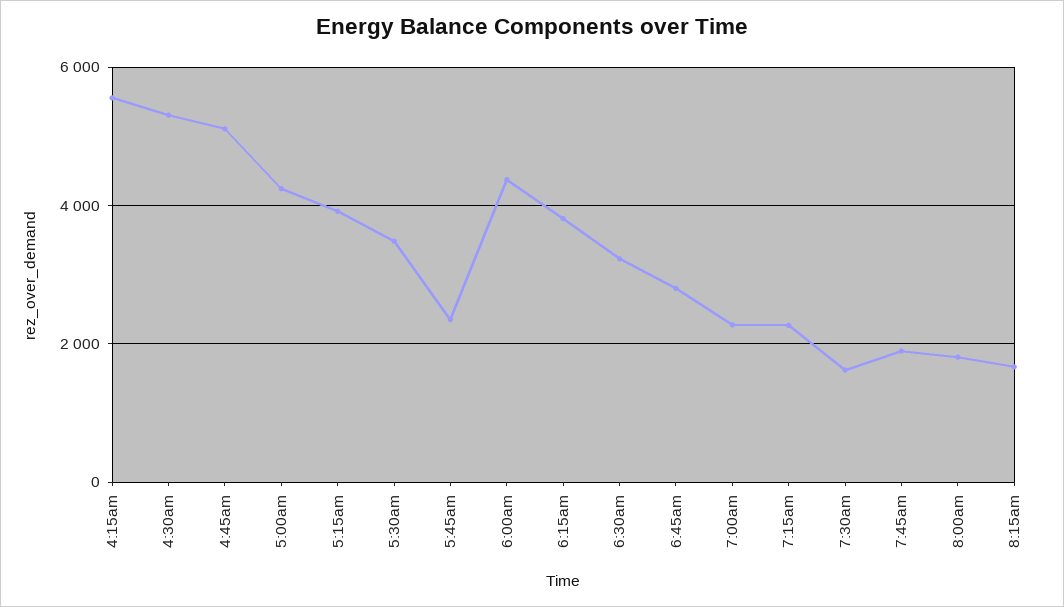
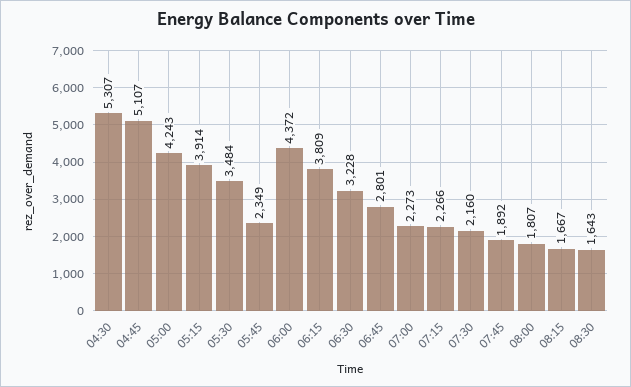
4:15am: 5600 -> none
7:30am: 1600 -> 2160
08:30: none -> 1643

